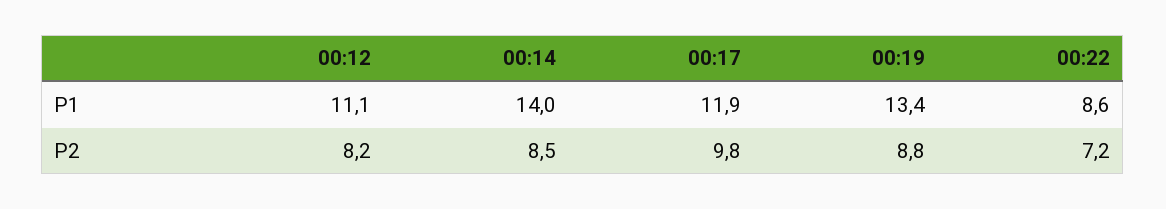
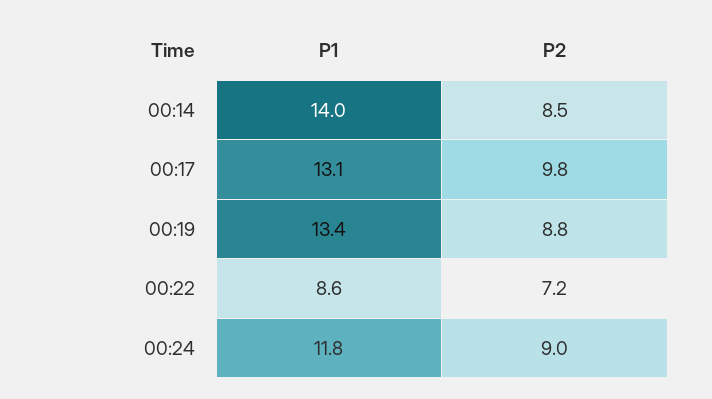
00:12, P1: 11.1 -> none
00:17, P1: 11.9 -> 13.1
00:12, P2: 8.2 -> none
00:24, P1: none -> 11.8
00:24, P2: none -> 9

